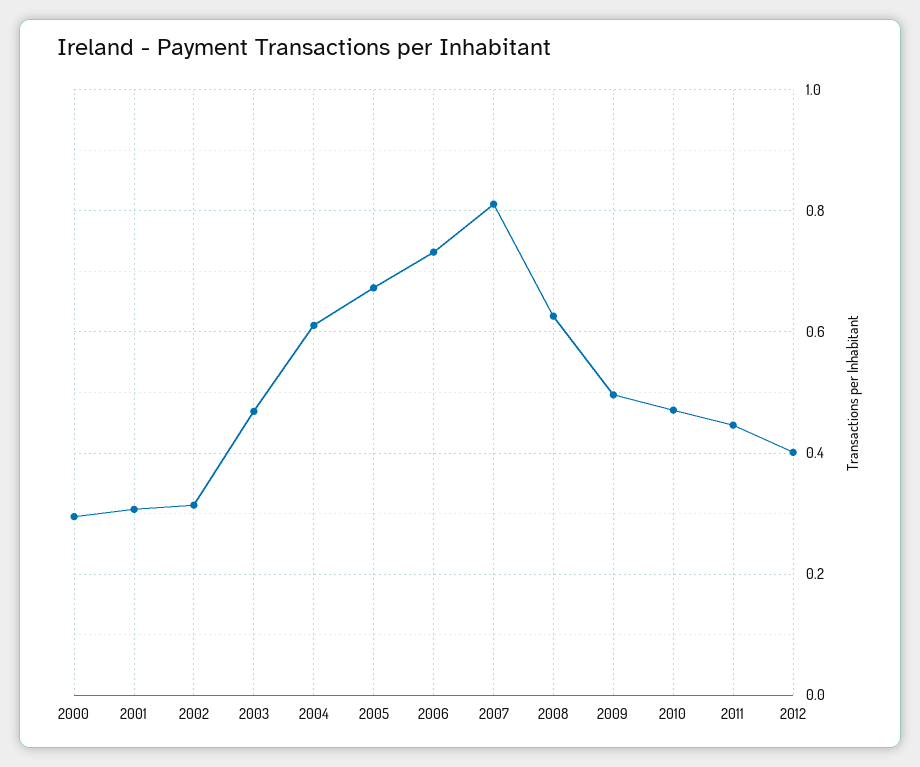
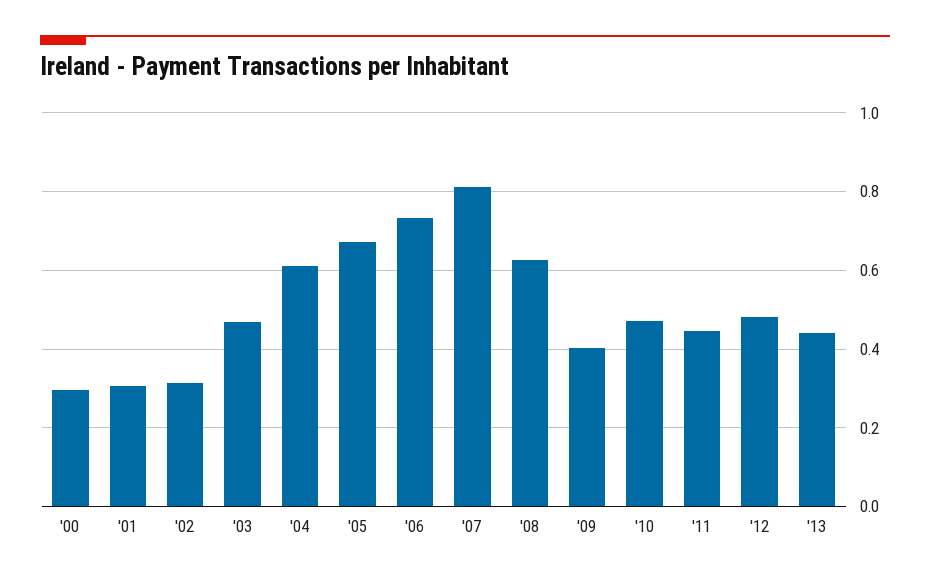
2009: 0.5 -> 0.4
2012: 0.4 -> 0.48
'13: none -> 0.44

